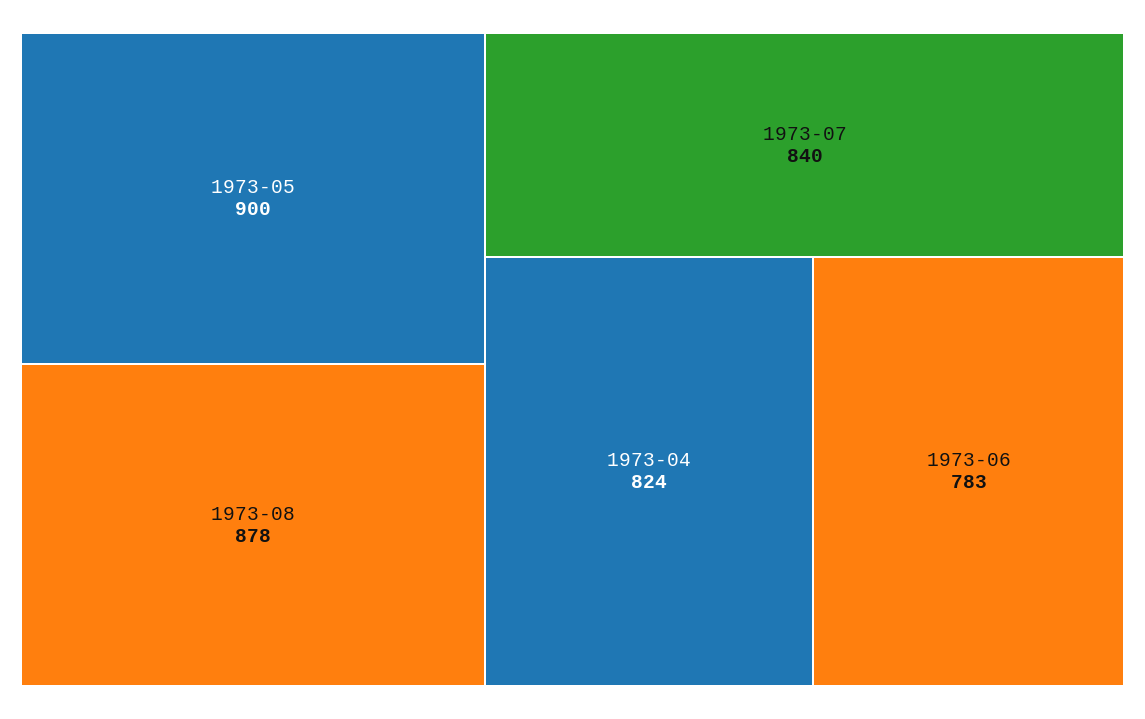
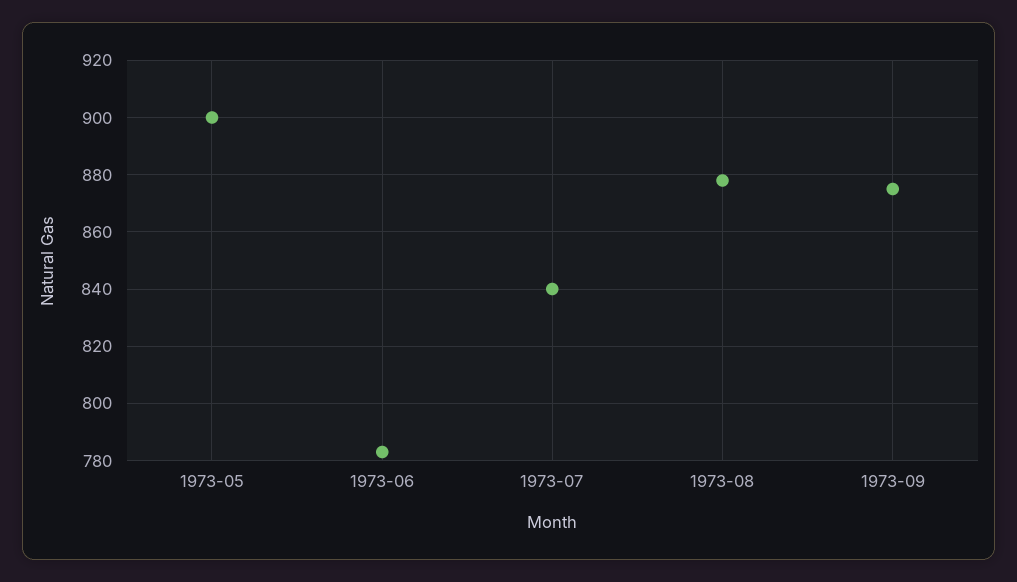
1973-04: 824 -> none
1973-09: none -> 875

